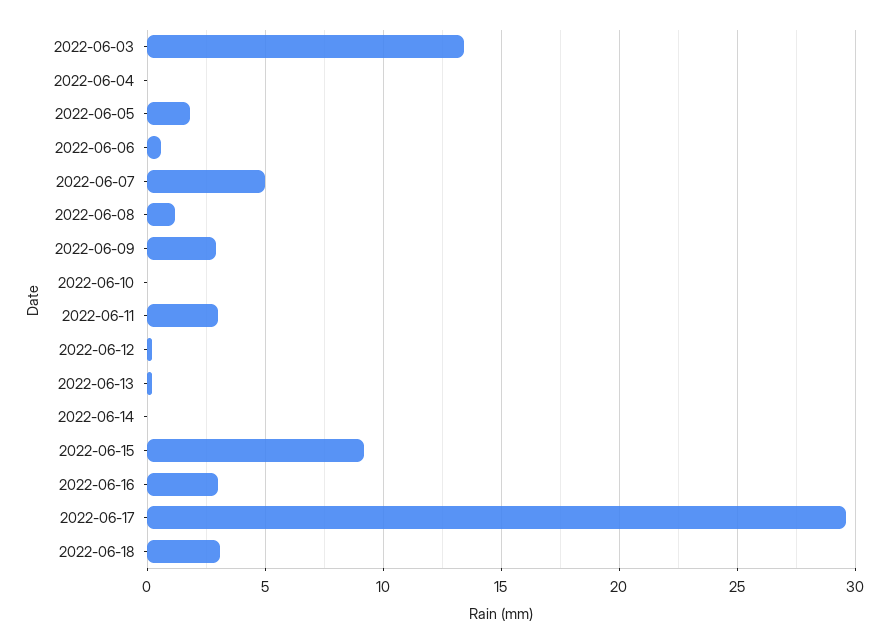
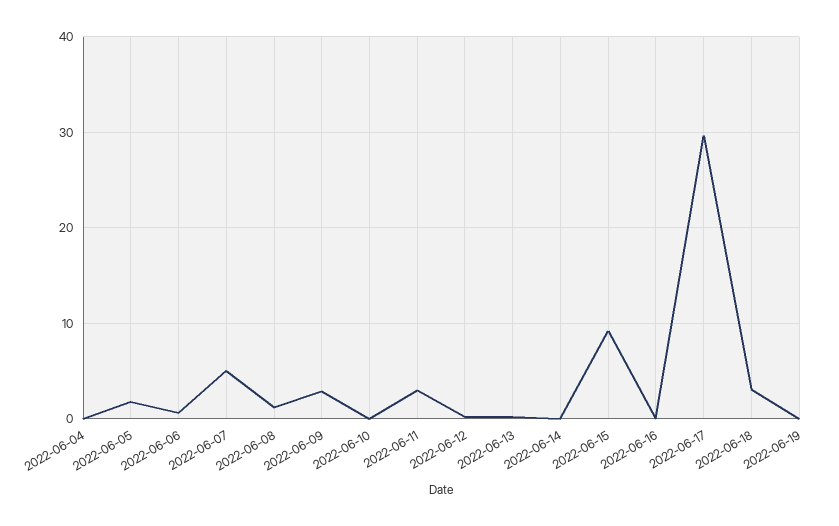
2022-06-03: 13.5 -> none
2022-06-16: 3 -> 0
2022-06-19: none -> 0

